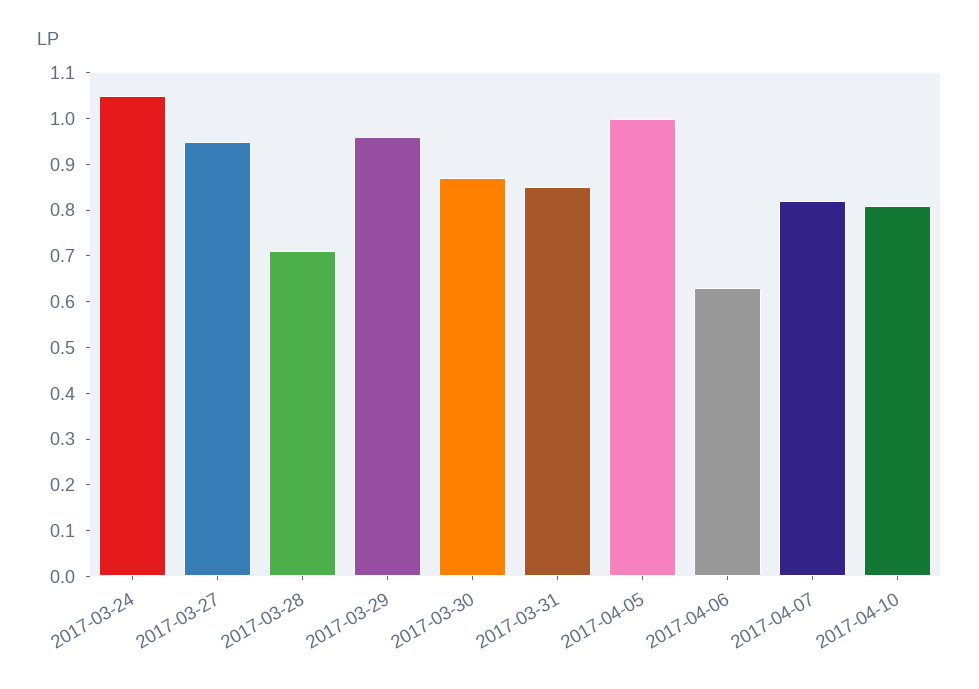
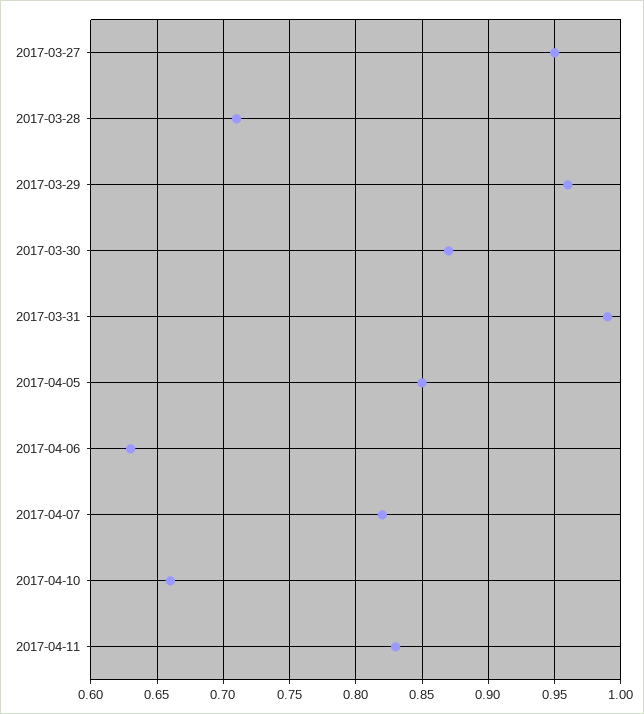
2017-03-24: 1.05 -> none
2017-03-31: 0.85 -> 0.99
2017-04-05: 1 -> 0.85
2017-04-10: 0.8 -> 0.66
2017-04-11: none -> 0.83

